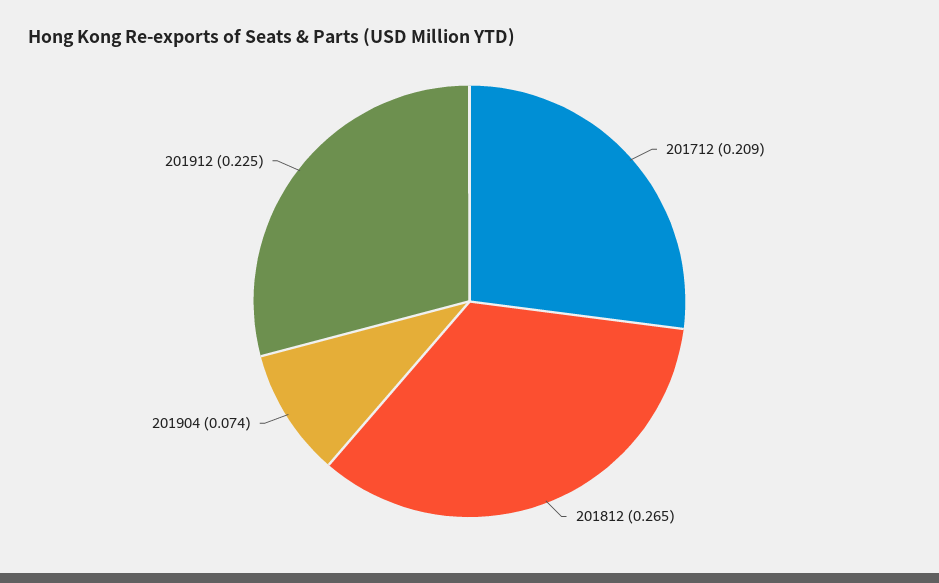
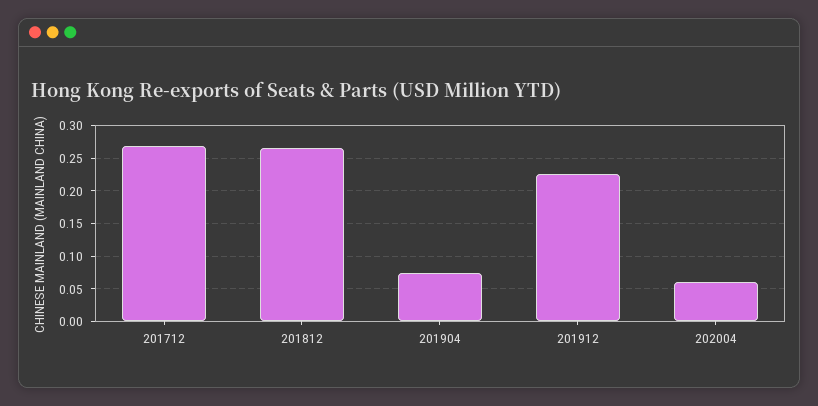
201712: 0.209 -> 0.27
202004: none -> 0.06

